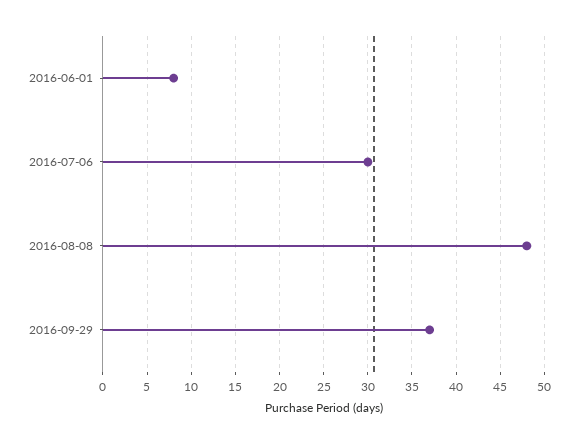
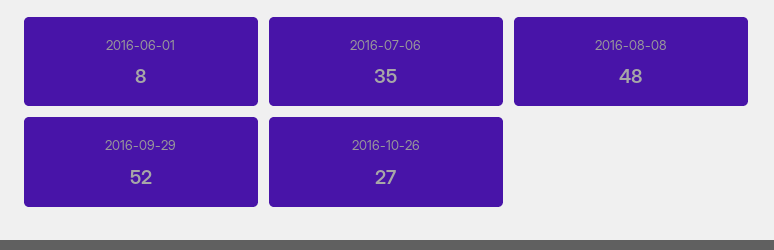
2016-07-06: 30 -> 35
2016-09-29: 37 -> 52
2016-10-26: none -> 27

